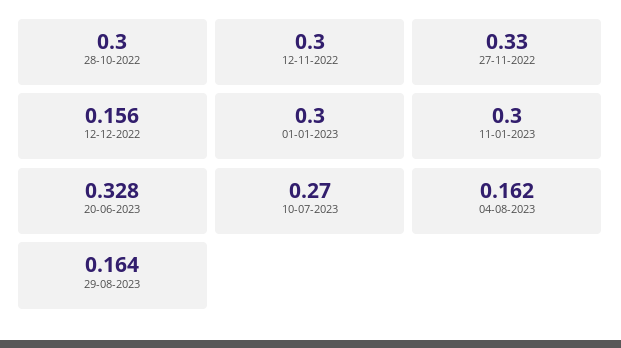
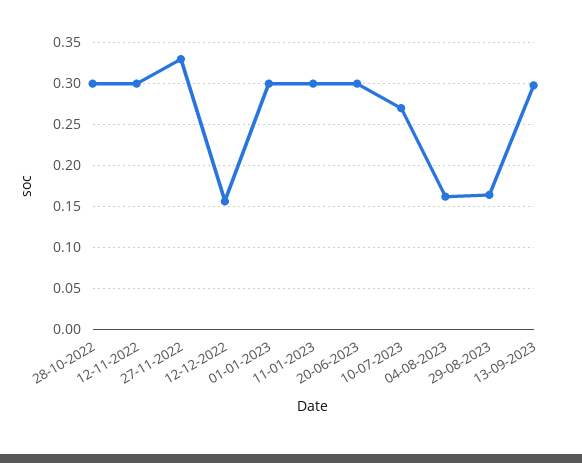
20-06-2023: 0.328 -> 0.3
13-09-2023: none -> 0.3

